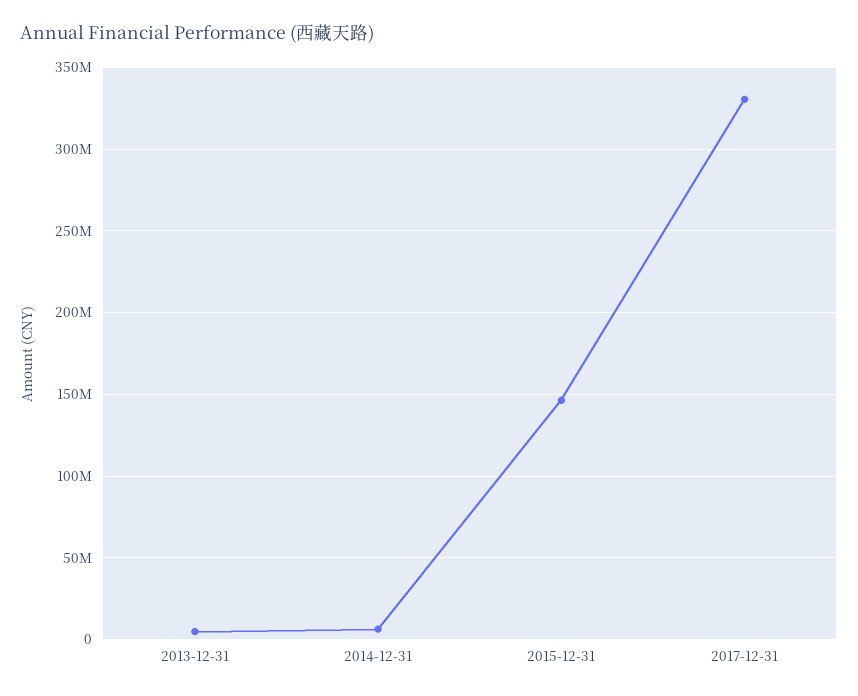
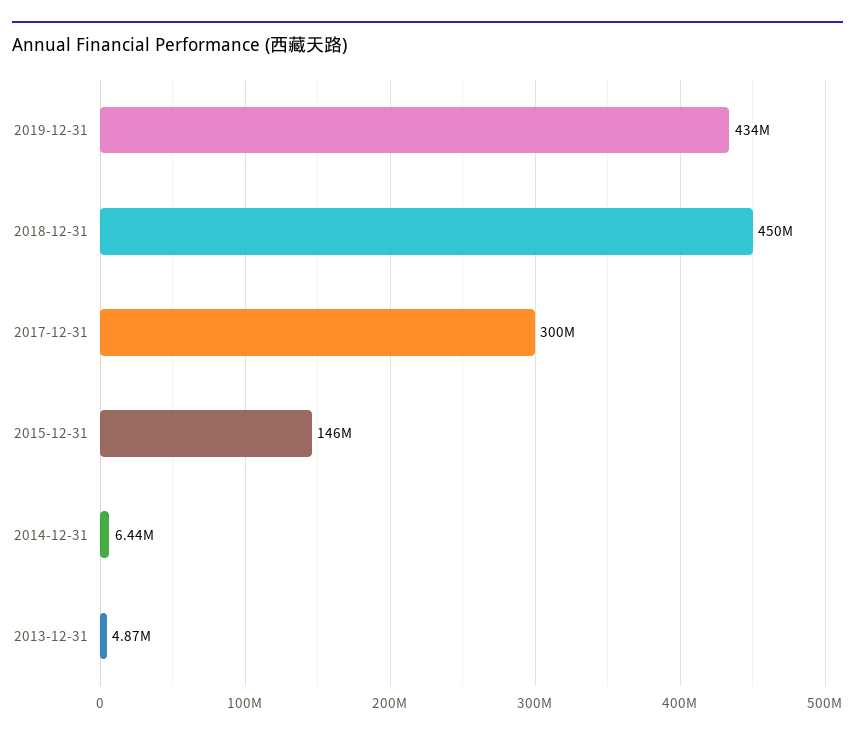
2017-12-31: 330000000 -> 300000000
2019-12-31: none -> 434000000
2018-12-31: none -> 450000000

